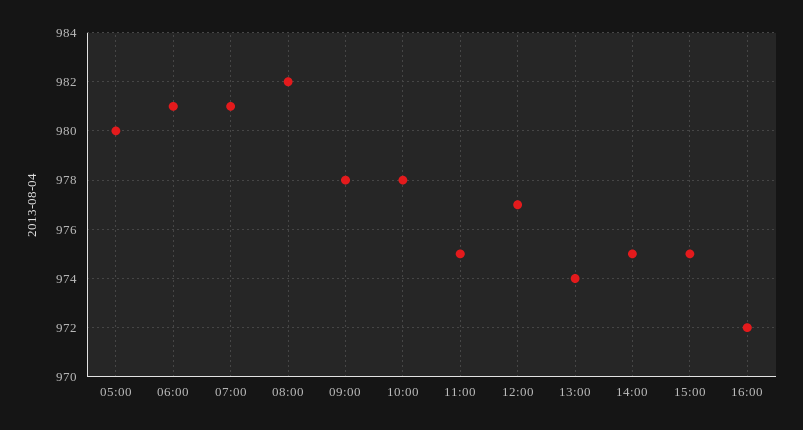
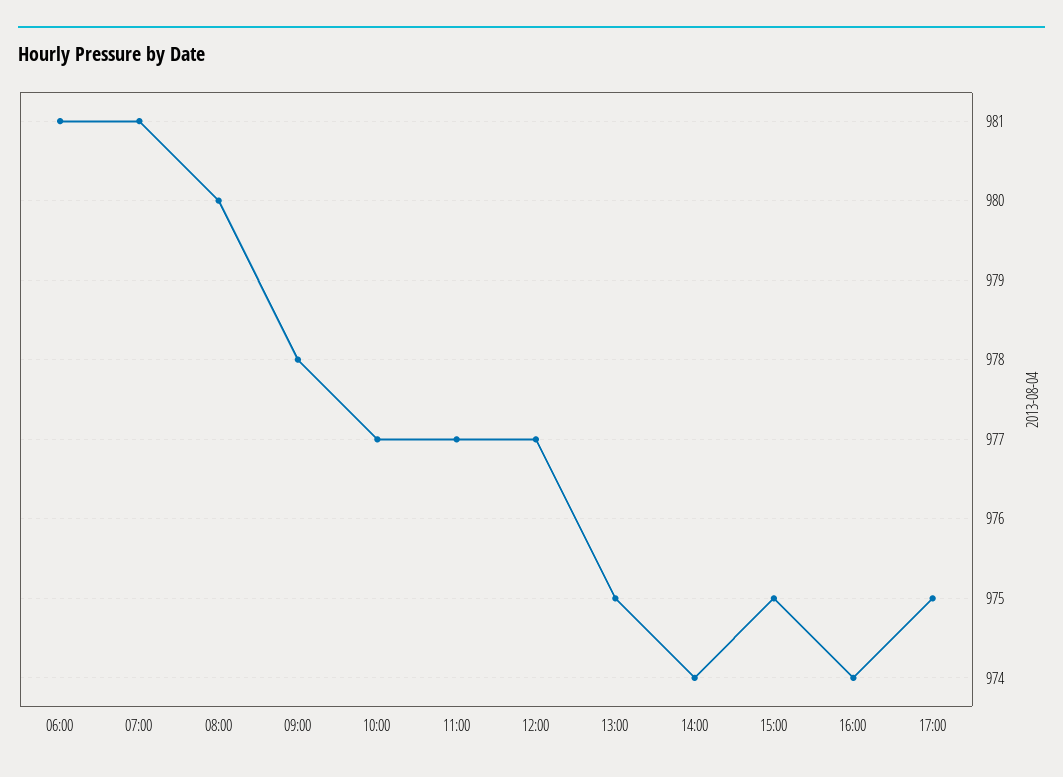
05:00: 980 -> none
08:00: 982 -> 980
10:00: 978 -> 977
11:00: 975 -> 977
13:00: 974 -> 975
14:00: 975 -> 974
16:00: 972 -> 974
17:00: none -> 975

